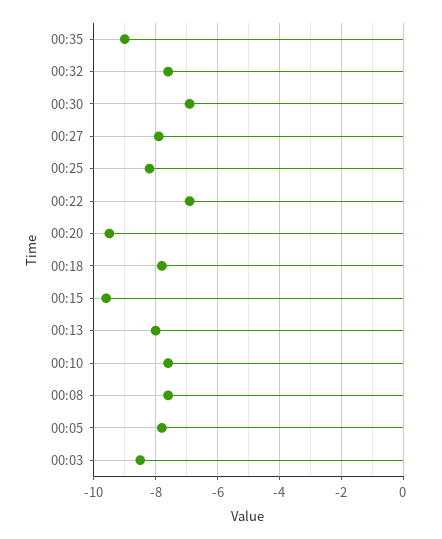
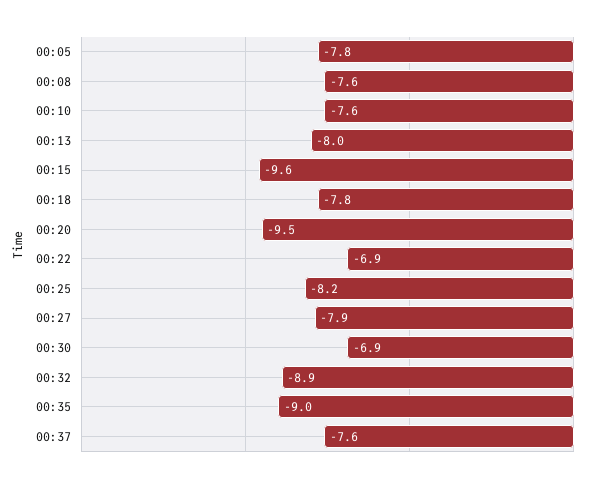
00:32: -7.5 -> -8.9
00:03: -8.5 -> none
00:37: none -> -7.6

